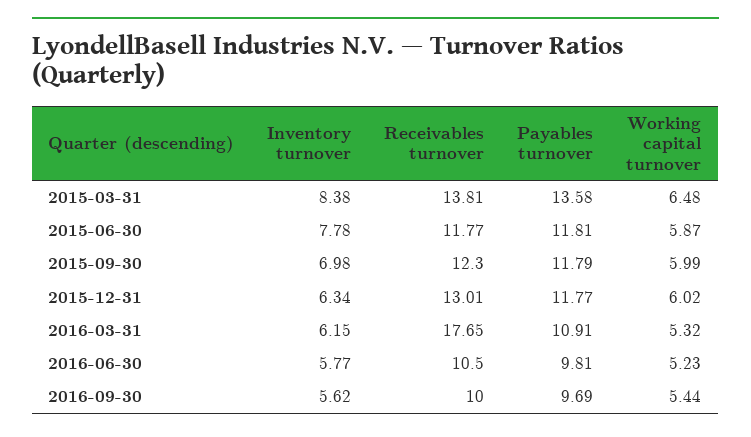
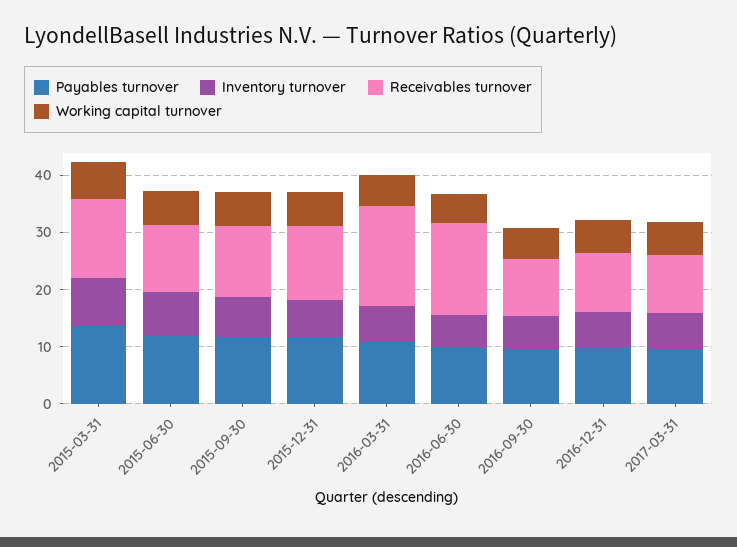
Receivables turnover, 2016-06-30: 10.5 -> 16
Payables turnover, 2016-12-31: none -> 10
Inventory turnover, 2016-12-31: none -> 6
Receivables turnover, 2016-12-31: none -> 10
Working capital turnover, 2016-12-31: none -> 6
Payables turnover, 2017-03-31: none -> 10
Inventory turnover, 2017-03-31: none -> 6
Receivables turnover, 2017-03-31: none -> 10
Working capital turnover, 2017-03-31: none -> 6

